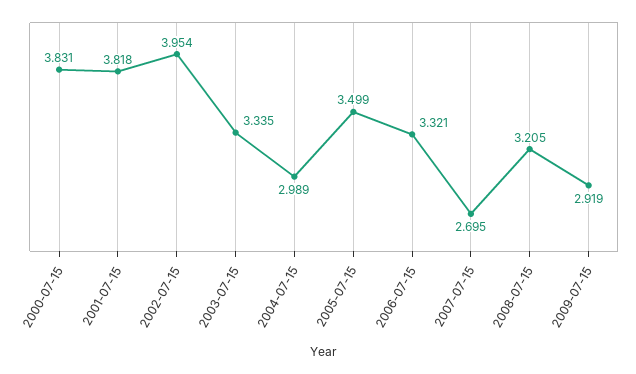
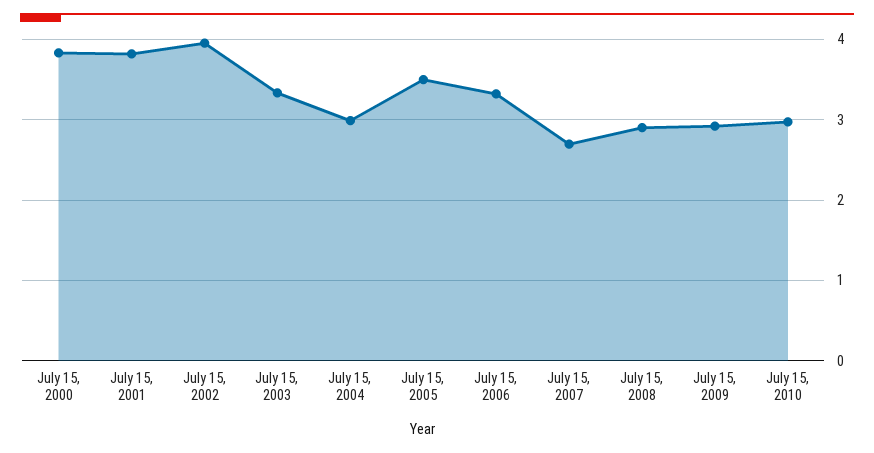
2008-07-15: 3.205 -> 2.9
July 15, 2010: none -> 3

